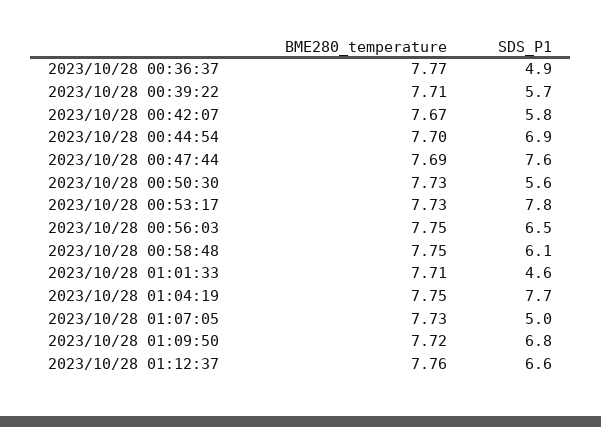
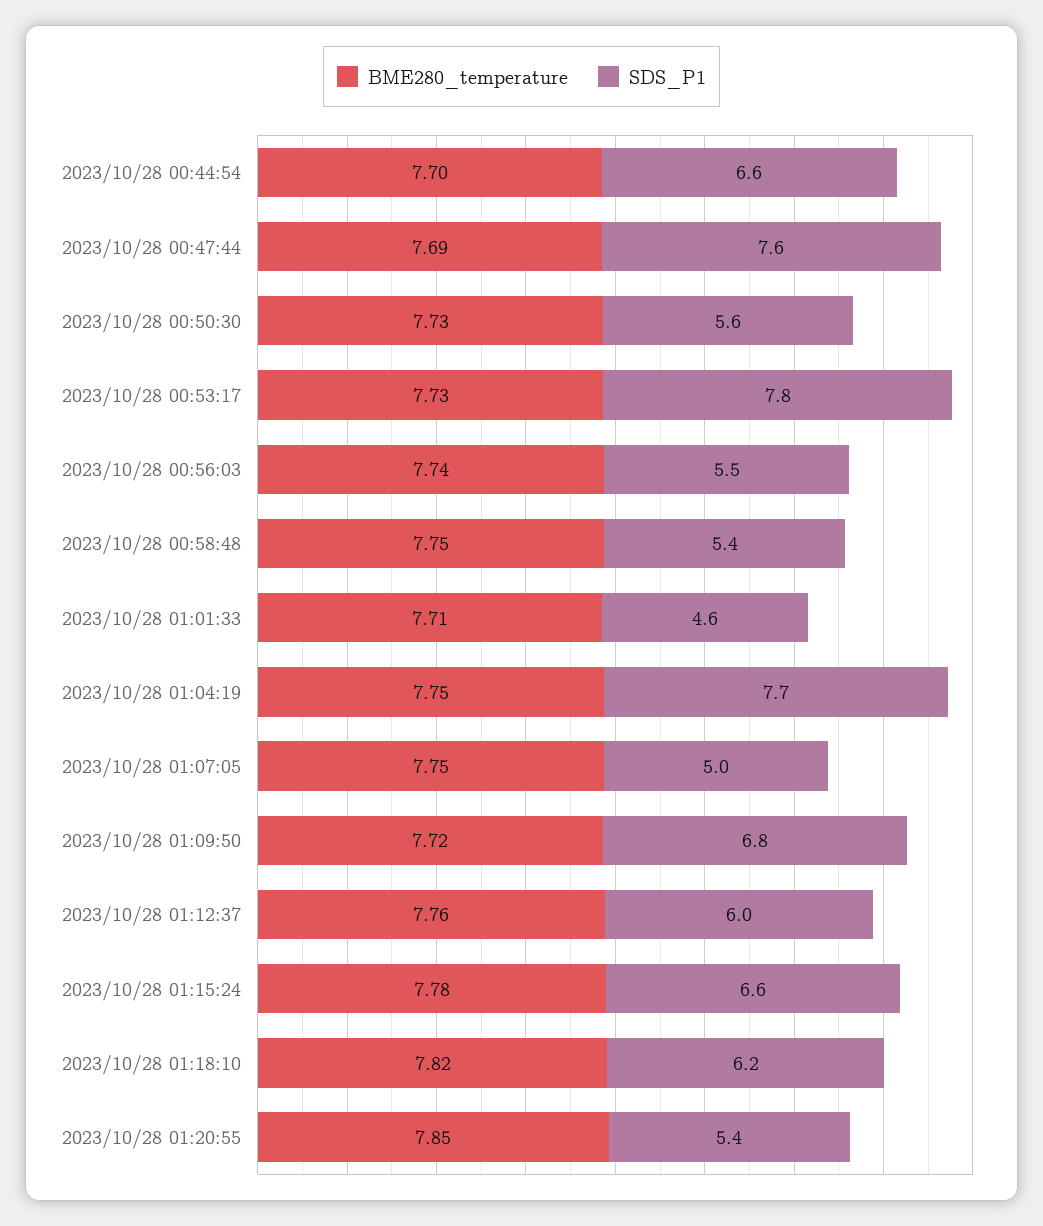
BME280_temperature, 2023/10/28 00:36:37: 7.77 -> none
SDS_P1, 2023/10/28 00:36:37: 4.9 -> none
BME280_temperature, 2023/10/28 00:39:22: 7.71 -> none
SDS_P1, 2023/10/28 00:39:22: 5.7 -> none
BME280_temperature, 2023/10/28 00:42:07: 7.67 -> none
SDS_P1, 2023/10/28 00:42:07: 5.8 -> none
SDS_P1, 2023/10/28 00:44:54: 6.9 -> 6.6
BME280_temperature, 2023/10/28 00:56:03: 7.75 -> 7.74
SDS_P1, 2023/10/28 00:56:03: 6.5 -> 5.5
SDS_P1, 2023/10/28 00:58:48: 6.1 -> 5.4
BME280_temperature, 2023/10/28 01:07:05: 7.73 -> 7.75
SDS_P1, 2023/10/28 01:12:37: 6.6 -> 6
BME280_temperature, 2023/10/28 01:15:24: none -> 7.78
SDS_P1, 2023/10/28 01:15:24: none -> 6.6
BME280_temperature, 2023/10/28 01:18:10: none -> 7.82
SDS_P1, 2023/10/28 01:18:10: none -> 6.2
BME280_temperature, 2023/10/28 01:20:55: none -> 7.85
SDS_P1, 2023/10/28 01:20:55: none -> 5.4

